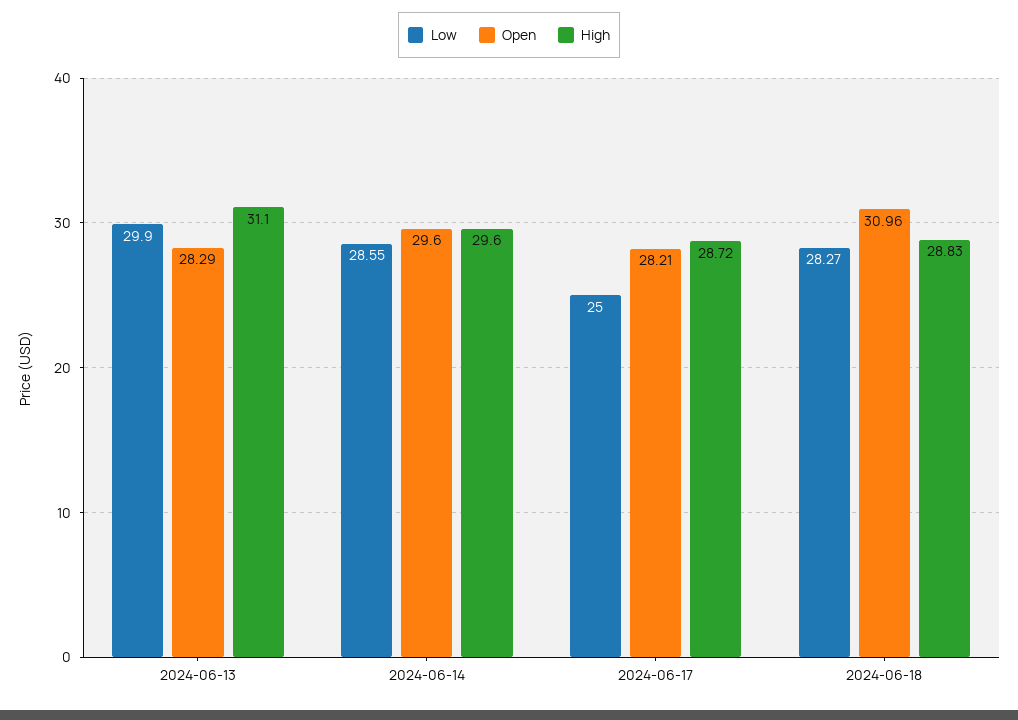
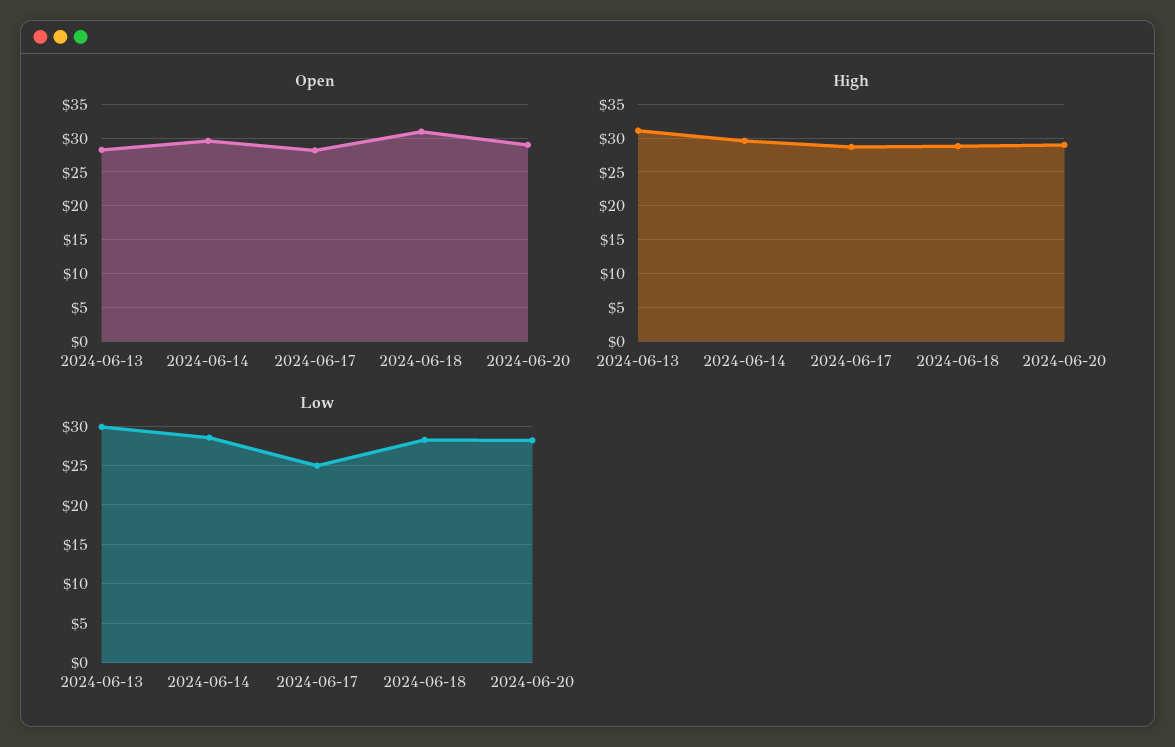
Open, 2024-06-20: none -> 29
High, 2024-06-20: none -> 29
Low, 2024-06-20: none -> 28

